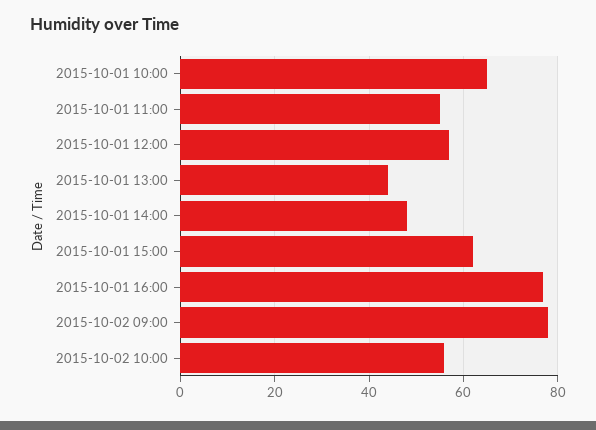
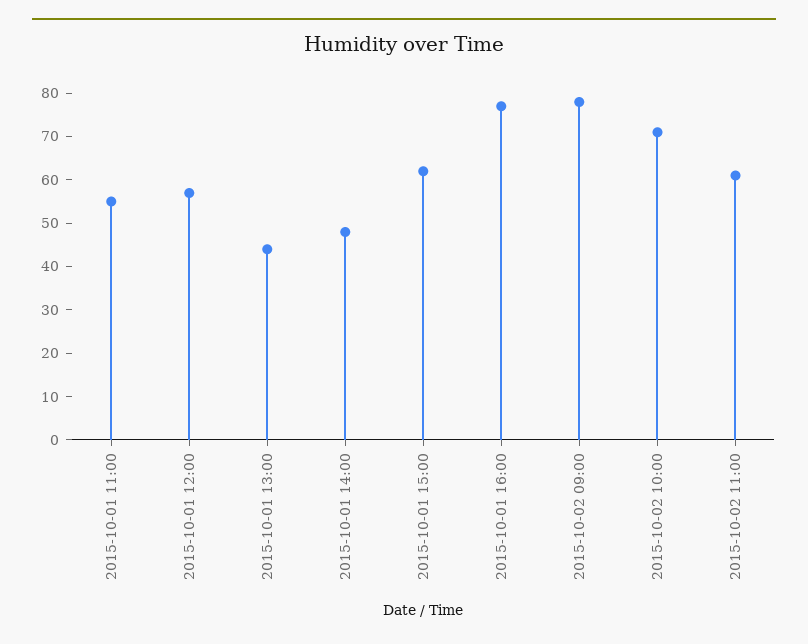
2015-10-01 10:00: 65 -> none
2015-10-02 10:00: 55 -> 70
2015-10-02 11:00: none -> 60

